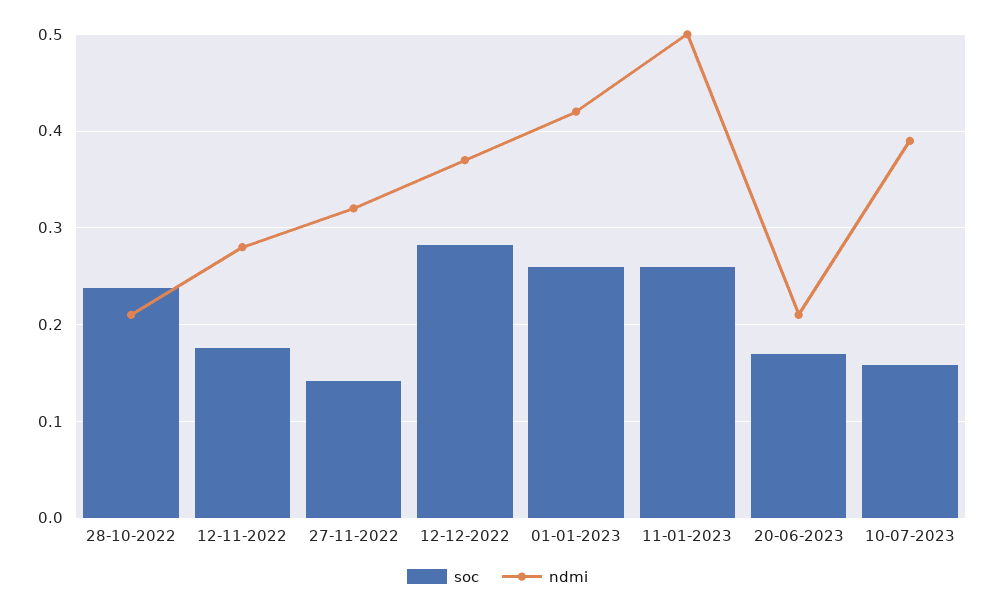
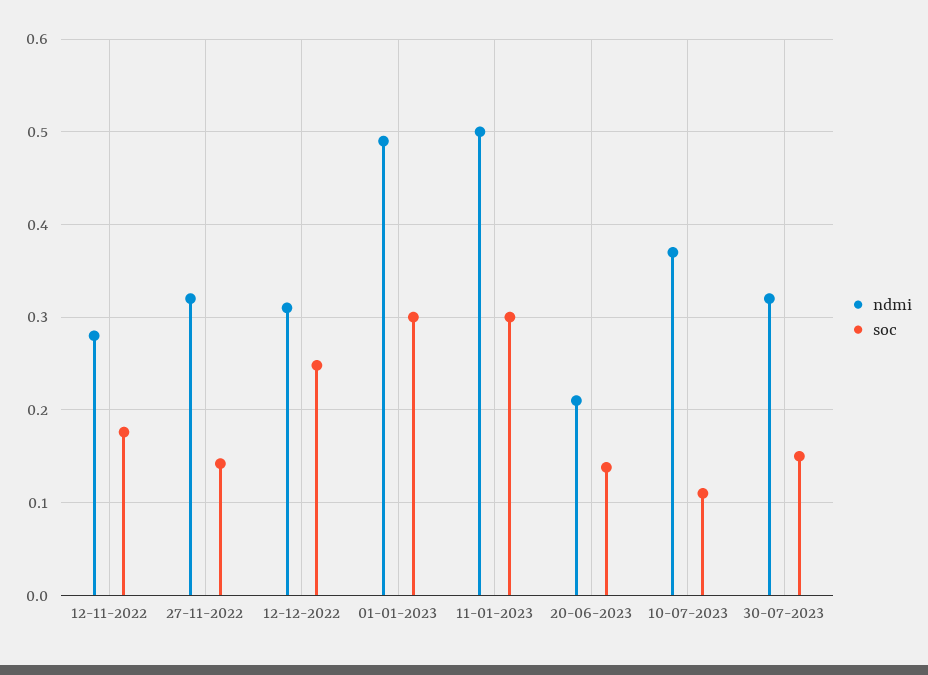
soc, 28-10-2022: 0.24 -> none
ndmi, 28-10-2022: 0.21 -> none
soc, 12-12-2022: 0.28 -> 0.25
ndmi, 12-12-2022: 0.37 -> 0.31
soc, 01-01-2023: 0.26 -> 0.3
ndmi, 01-01-2023: 0.42 -> 0.49
soc, 11-01-2023: 0.26 -> 0.3
soc, 20-06-2023: 0.17 -> 0.14
soc, 10-07-2023: 0.16 -> 0.11
ndmi, 10-07-2023: 0.39 -> 0.37
ndmi, 30-07-2023: none -> 0.32
soc, 30-07-2023: none -> 0.15

